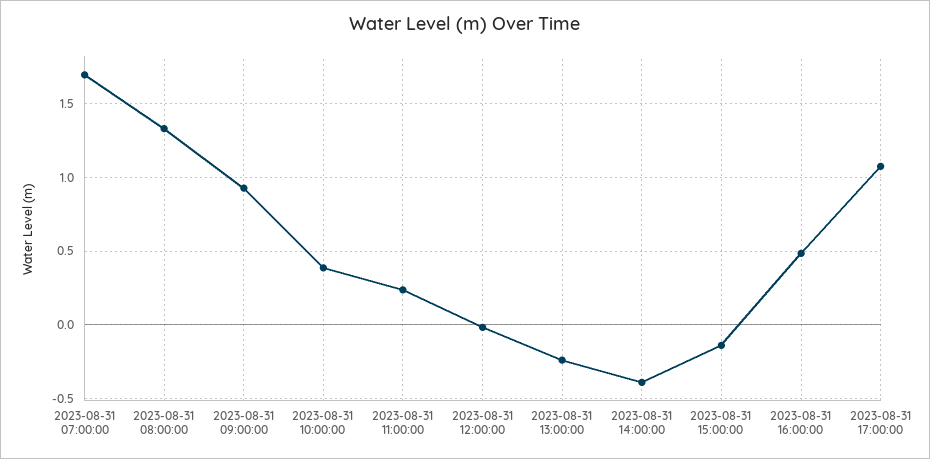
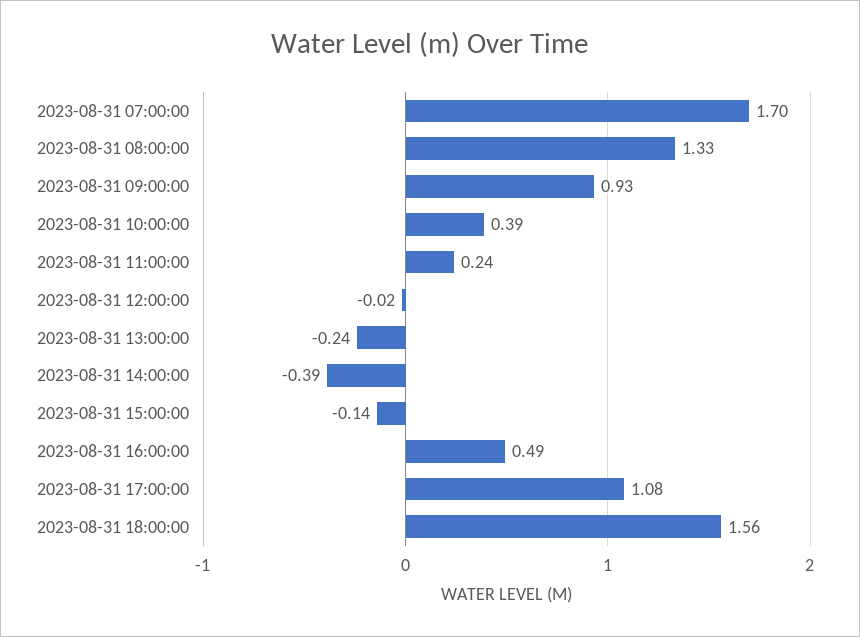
2023-08-31 18:00:00: none -> 1.56

